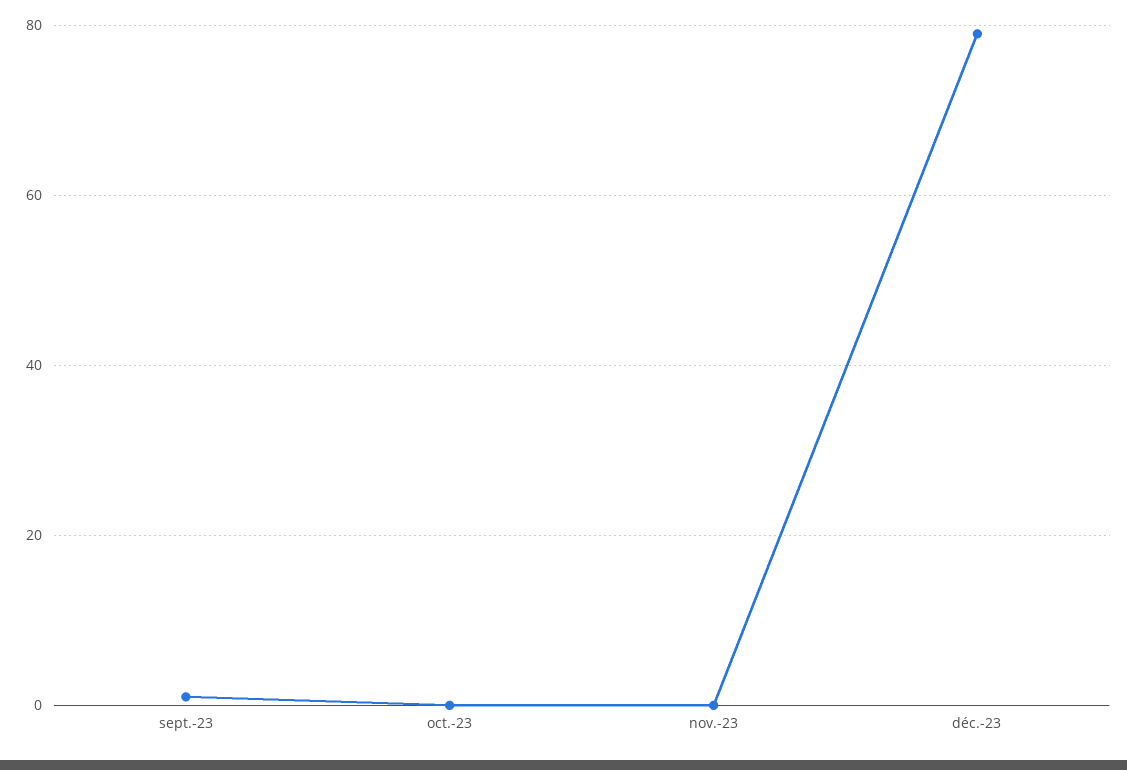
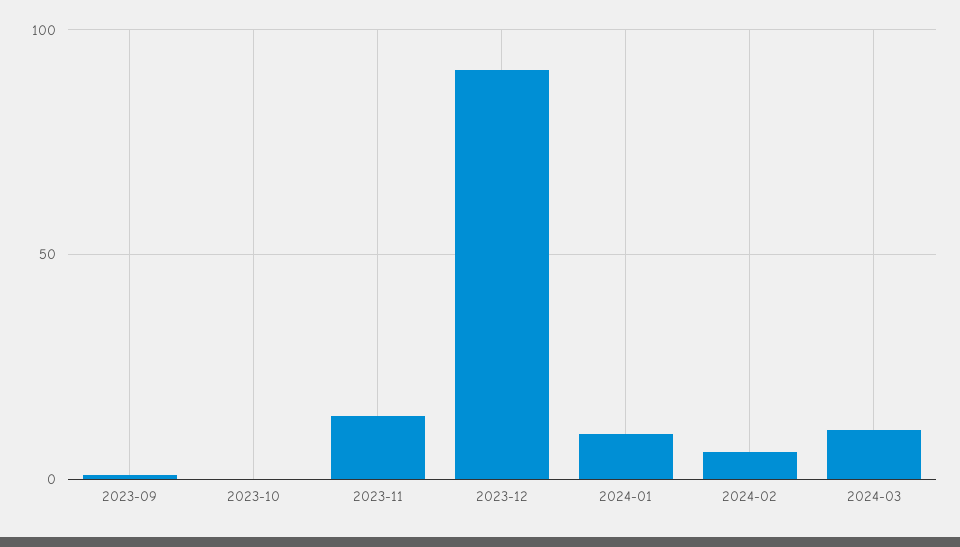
nov.-23: 0 -> 15
déc.-23: 80 -> 90
2024-01: none -> 10
2024-02: none -> 5
2024-03: none -> 10

